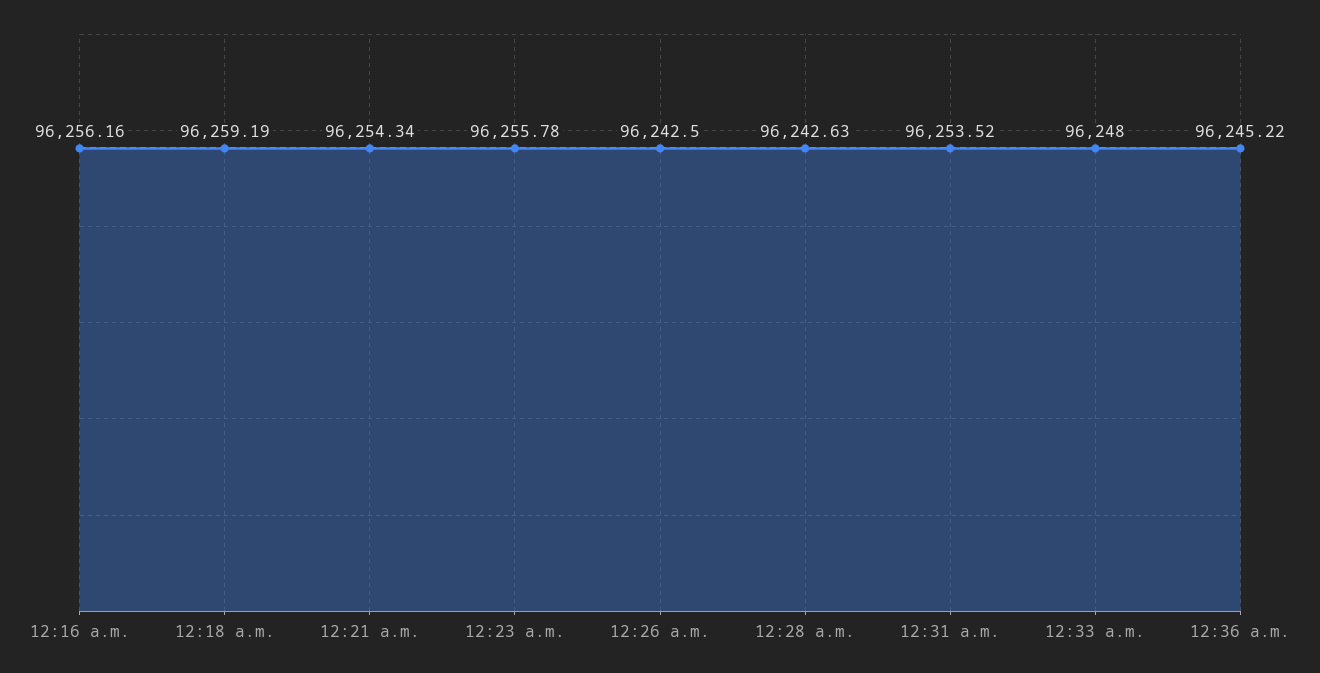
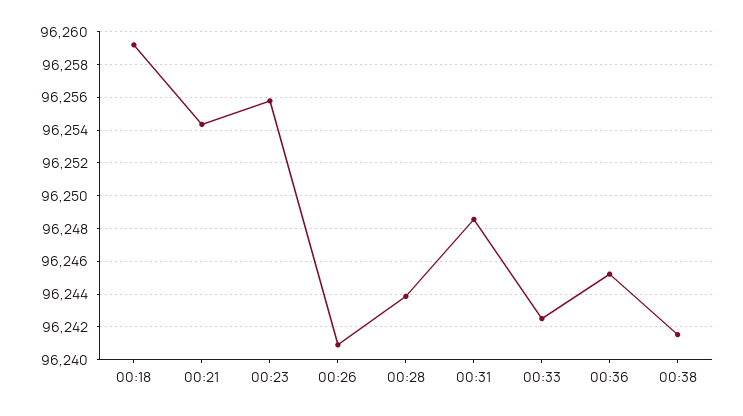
12:16 a.m.: 96256.16 -> none
12:26 a.m.: 96242.5 -> 96241
12:28 a.m.: 96242.63 -> 96244
12:31 a.m.: 96253.52 -> 96248.5
12:33 a.m.: 96248 -> 96242.5
00:38: none -> 96241.5

